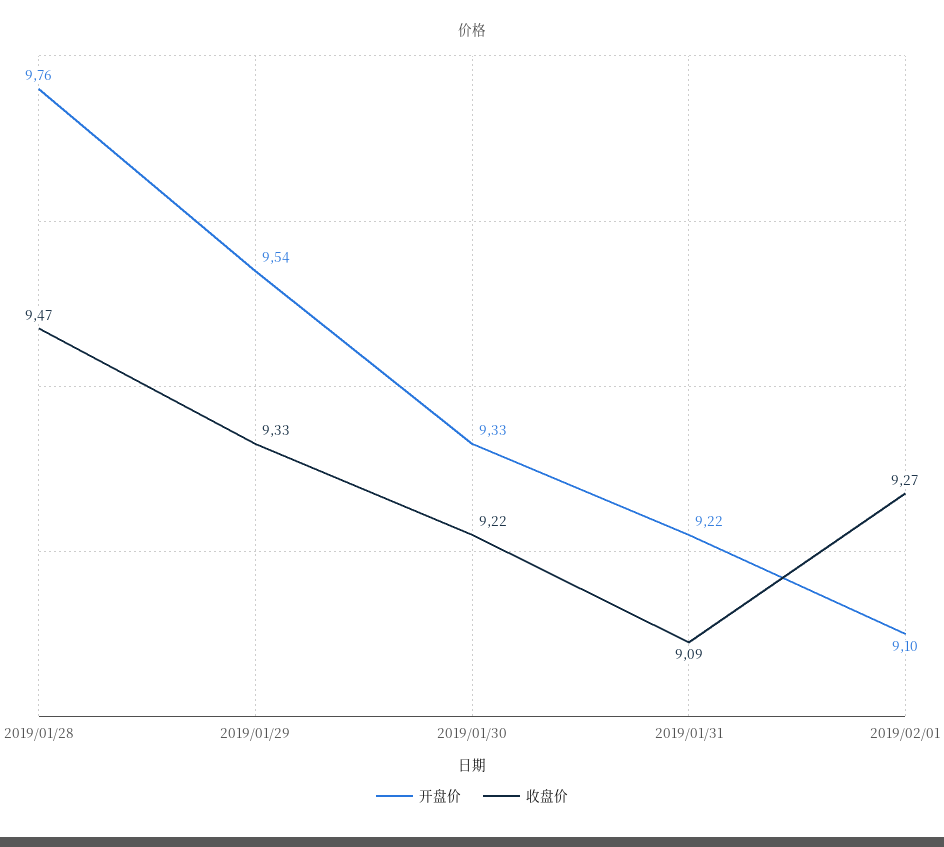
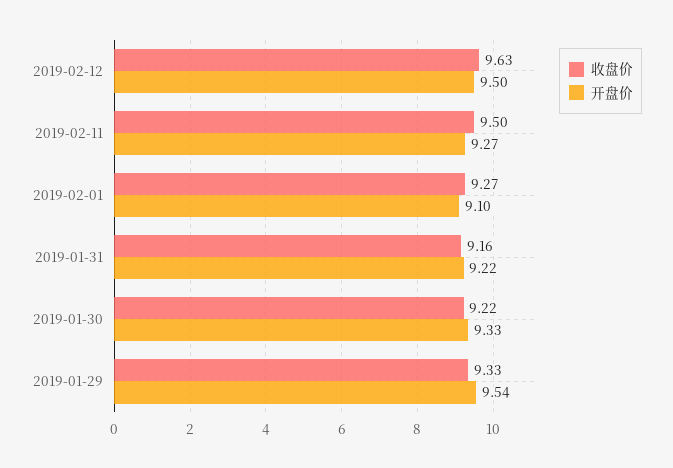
开盘价, 2019/01/28: 9.76 -> none
收盘价, 2019/01/28: 9.47 -> none
收盘价, 2019/01/31: 9.09 -> 9.16
收盘价, 2019-02-12: none -> 9.63
开盘价, 2019-02-12: none -> 9.5
收盘价, 2019-02-11: none -> 9.5
开盘价, 2019-02-11: none -> 9.27

